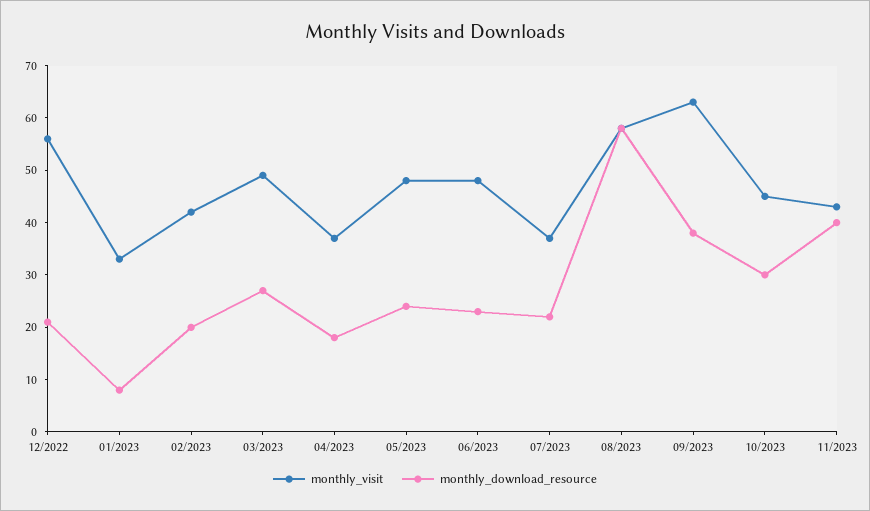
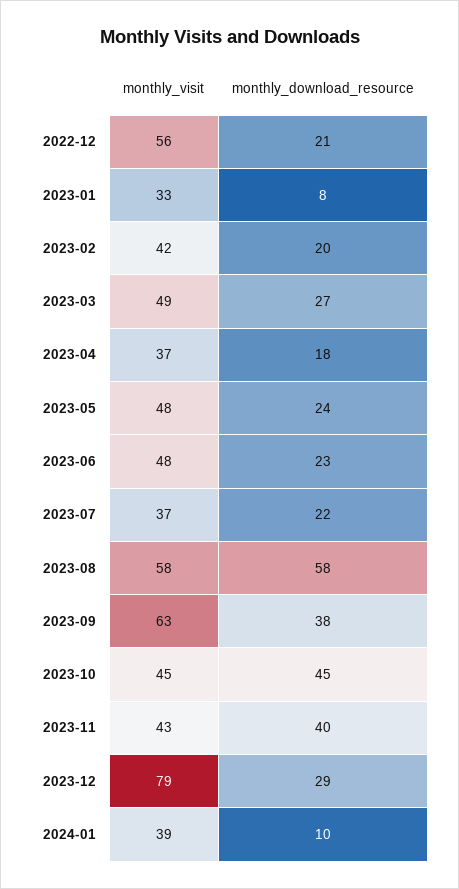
monthly_download_resource, 10/2023: 30 -> 45
monthly_visit, 2023-12: none -> 79
monthly_download_resource, 2023-12: none -> 29
monthly_visit, 2024-01: none -> 39
monthly_download_resource, 2024-01: none -> 10

